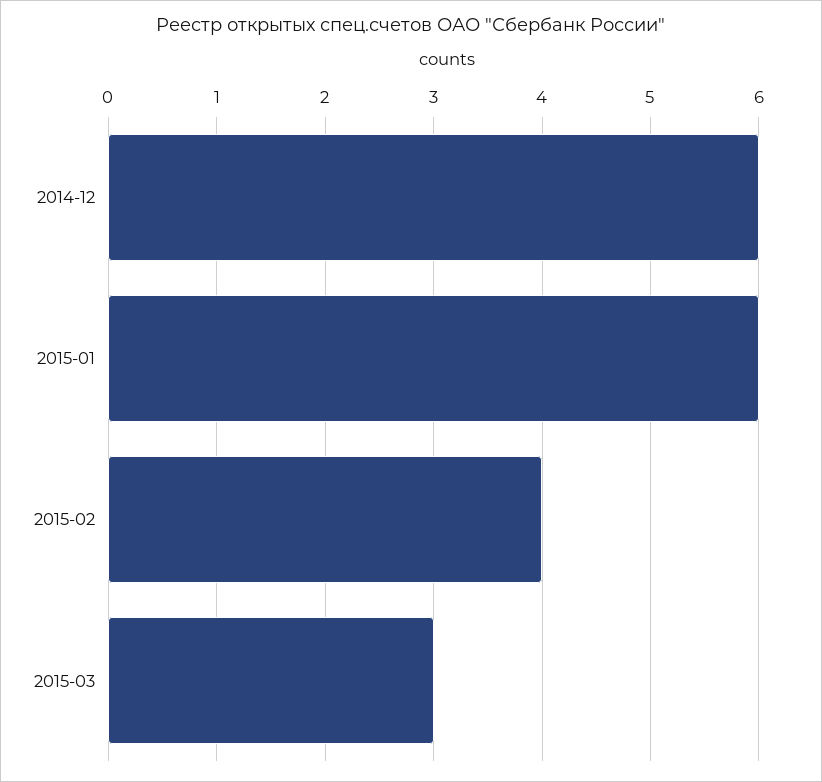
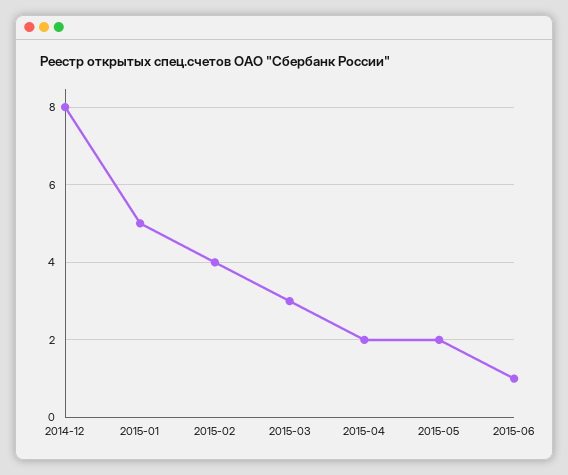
2014-12: 6 -> 8
2015-01: 6 -> 5
2015-04: none -> 2
2015-05: none -> 2
2015-06: none -> 1

